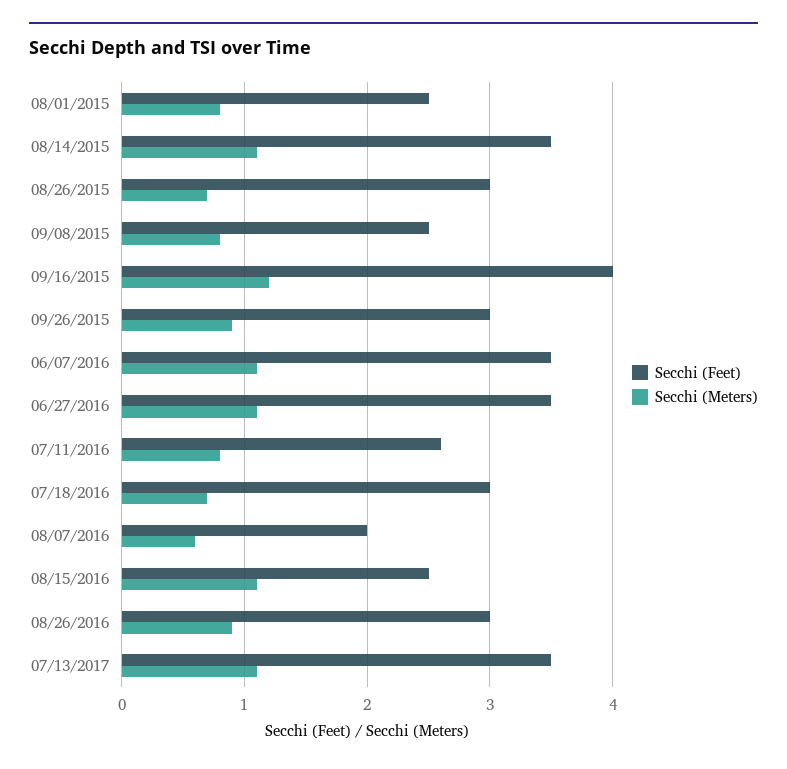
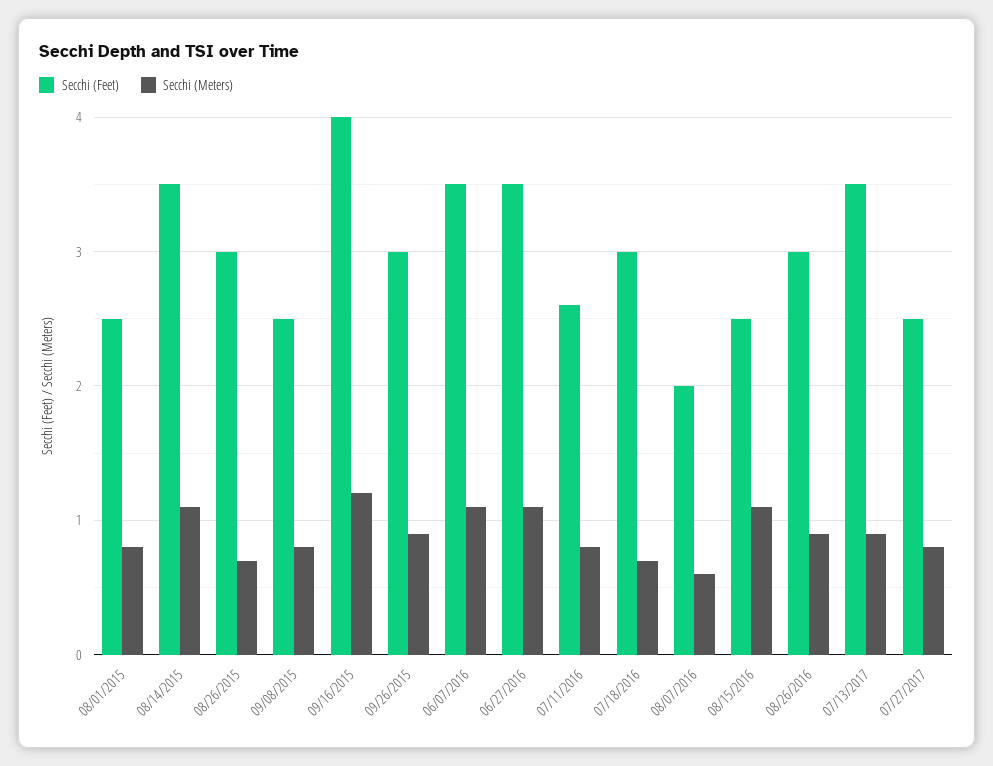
Secchi (Meters), 07/13/2017: 1.1 -> 0.9
Secchi (Feet), 07/27/2017: none -> 2.5
Secchi (Meters), 07/27/2017: none -> 0.8

